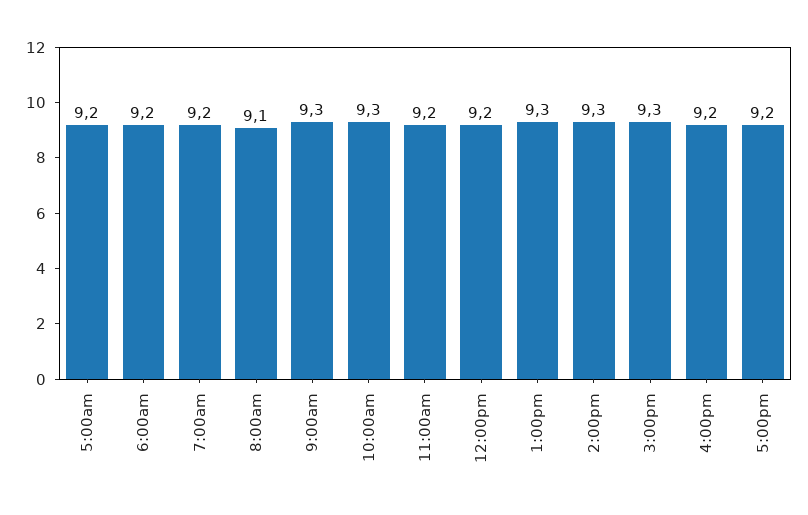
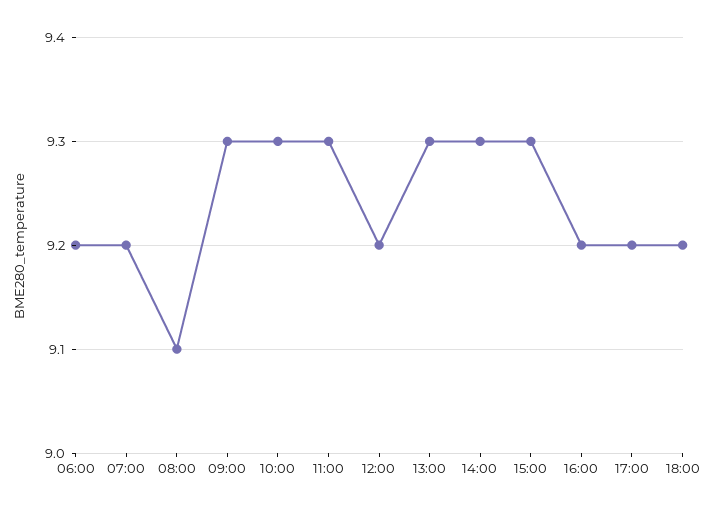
5:00am: 9.2 -> none
11:00am: 9.2 -> 9.3
18:00: none -> 9.2

